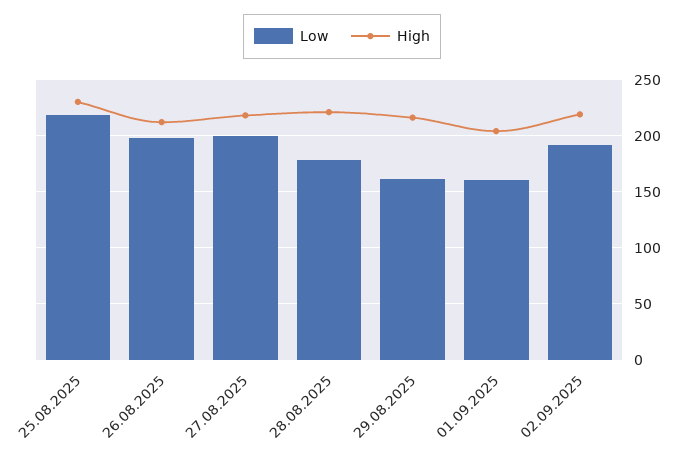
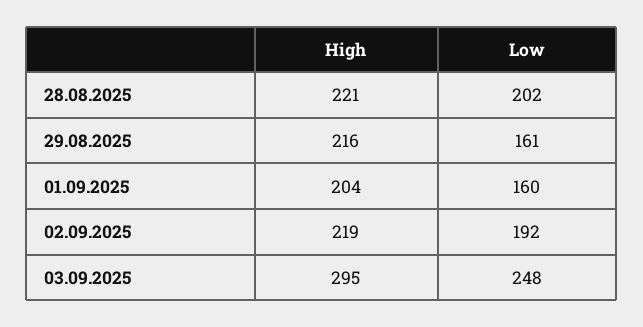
Low, 25.08.2025: 220 -> none
High, 25.08.2025: 230 -> none
Low, 26.08.2025: 200 -> none
High, 26.08.2025: 210 -> none
Low, 27.08.2025: 200 -> none
High, 27.08.2025: 220 -> none
Low, 28.08.2025: 180 -> 202
High, 03.09.2025: none -> 295
Low, 03.09.2025: none -> 248

